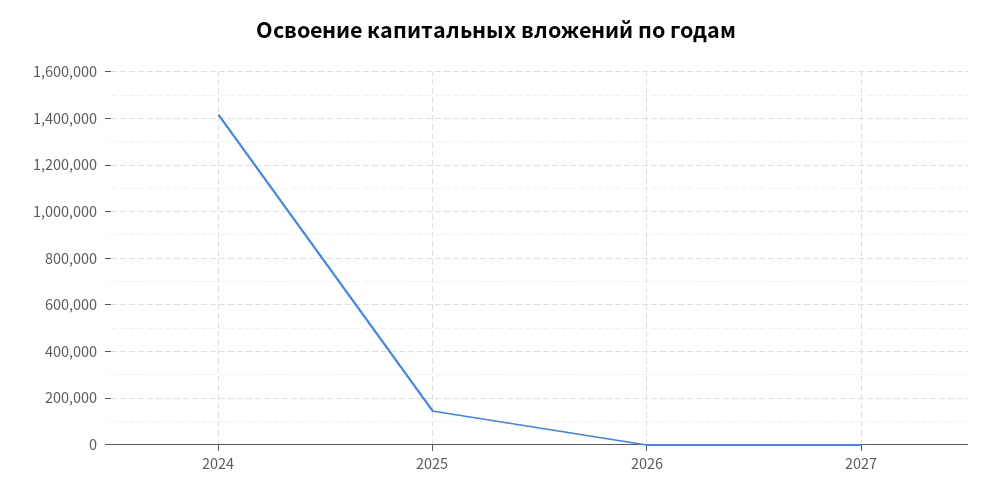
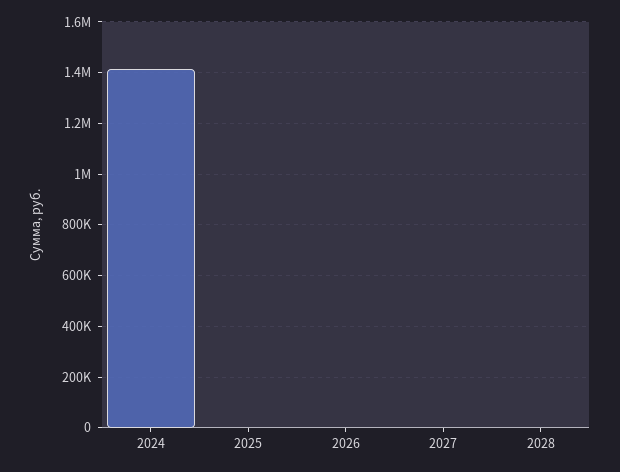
2025: 150000 -> 0
2028: none -> 0

